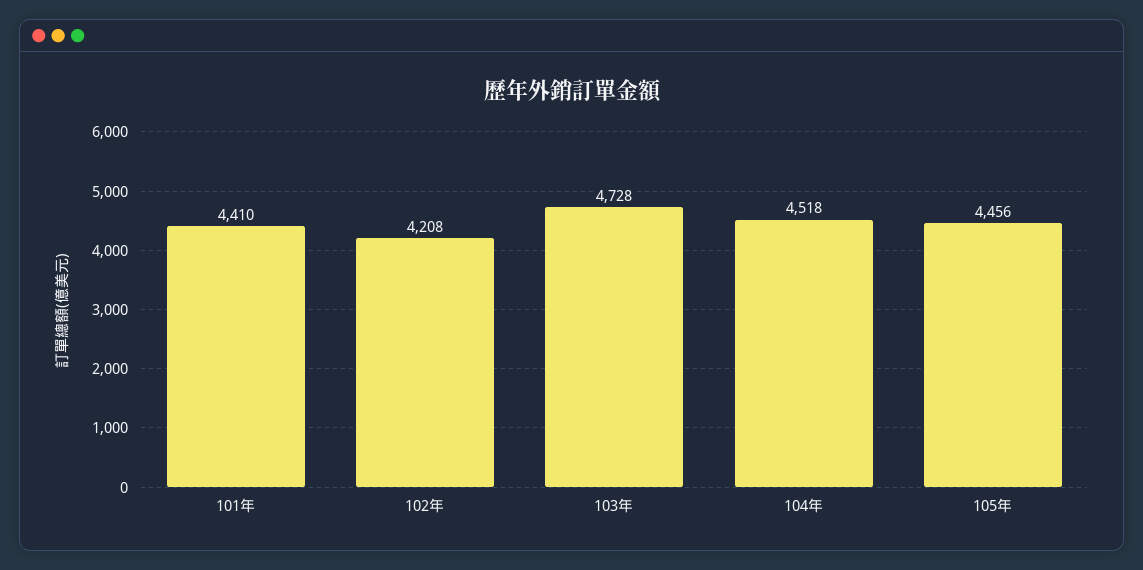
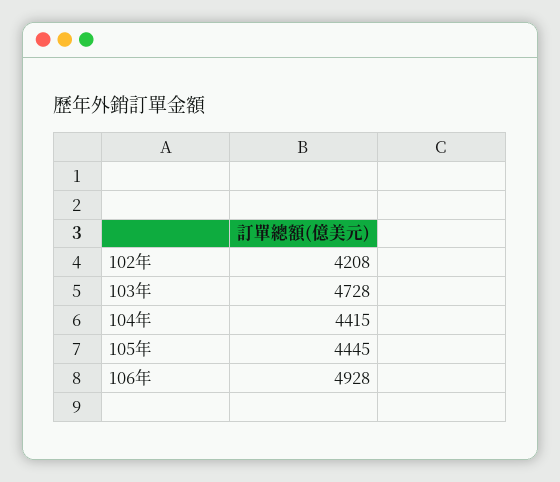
101年: 4410 -> none
104年: 4518 -> 4415
105年: 4456 -> 4445
106年: none -> 4928

